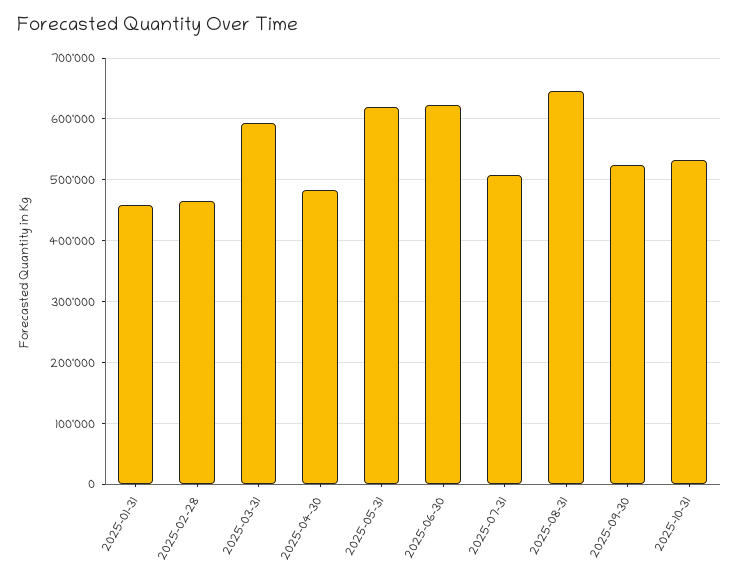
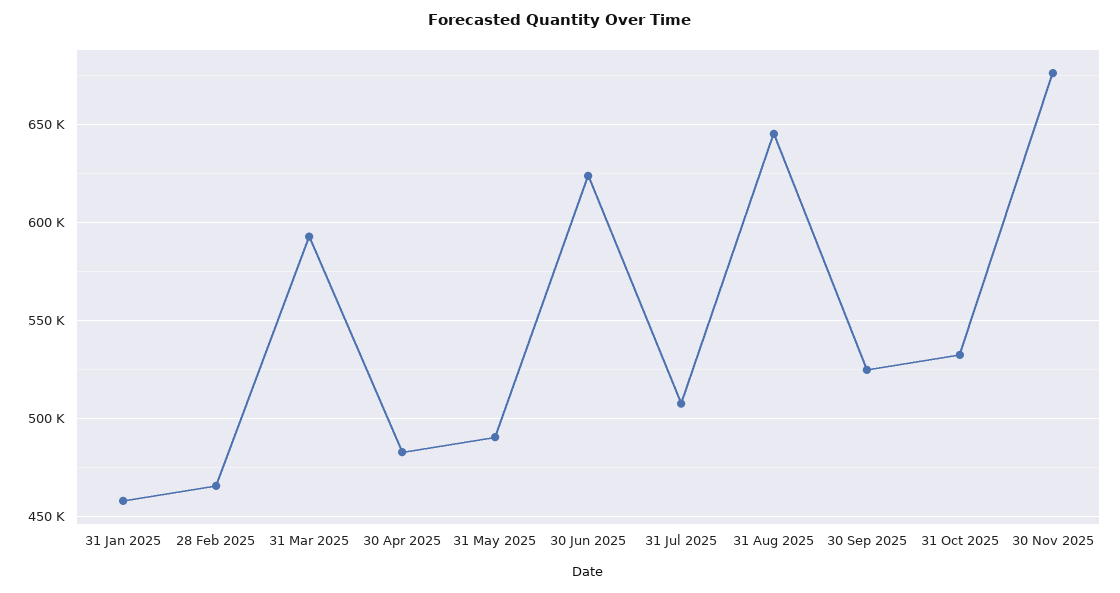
2025-05-31: 620000 -> 490000
30 Nov 2025: none -> 675000

